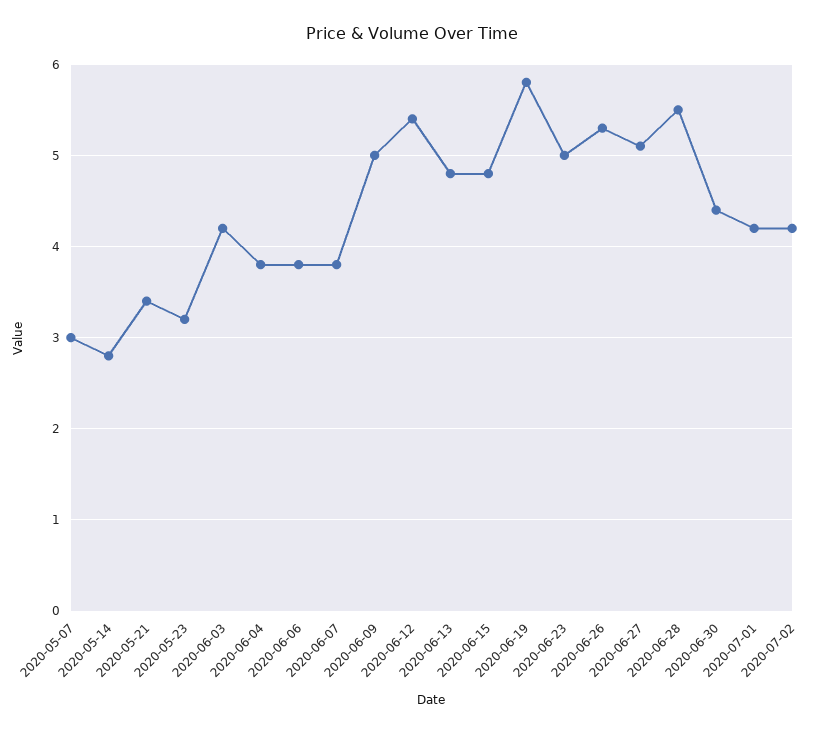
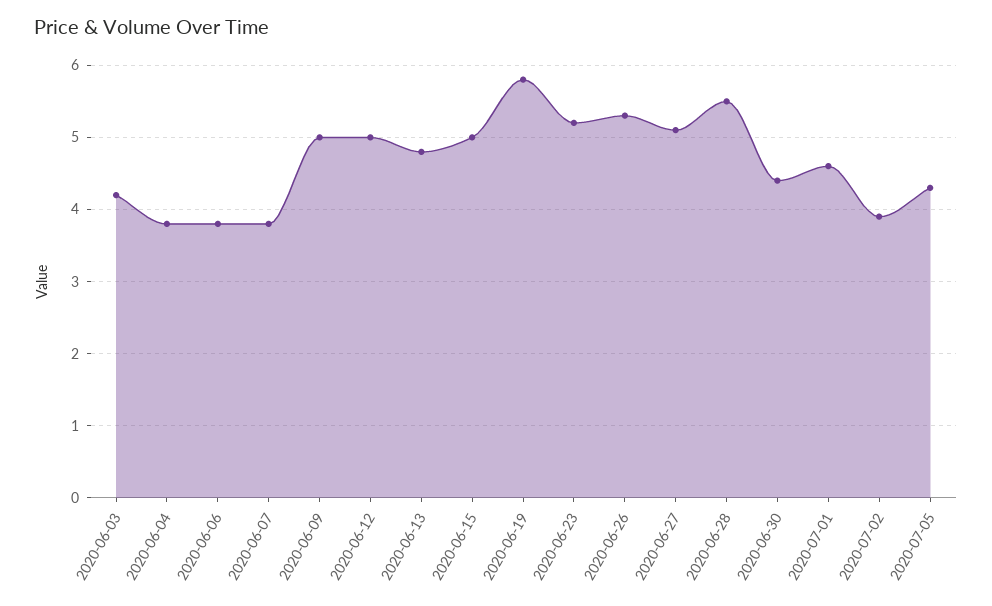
2020-05-07: 3 -> none
2020-05-14: 2.8 -> none
2020-05-21: 3.4 -> none
2020-05-23: 3.2 -> none
2020-06-12: 5.4 -> 5
2020-06-15: 4.8 -> 5
2020-06-23: 5 -> 5.2
2020-07-01: 4.2 -> 4.6
2020-07-02: 4.2 -> 3.9
2020-07-05: none -> 4.3

